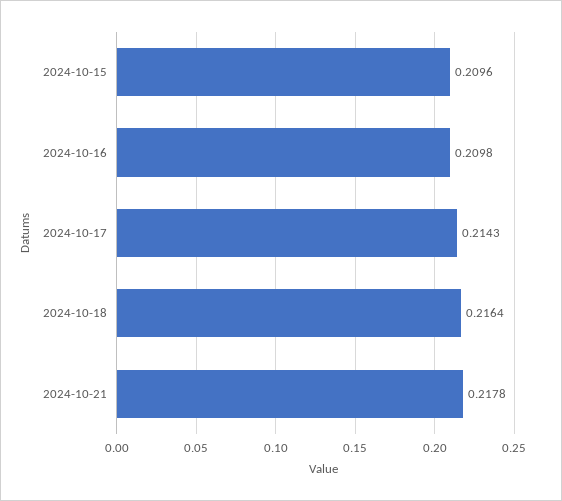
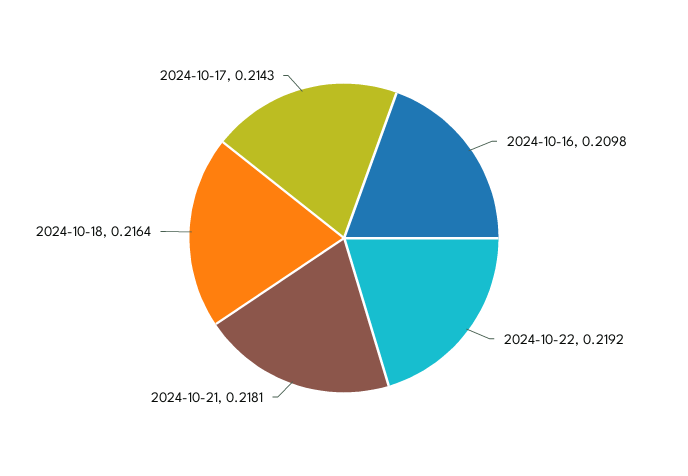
2024-10-15: 0.2096 -> none
2024-10-21: 0.2178 -> 0.2181
2024-10-22: none -> 0.2192

